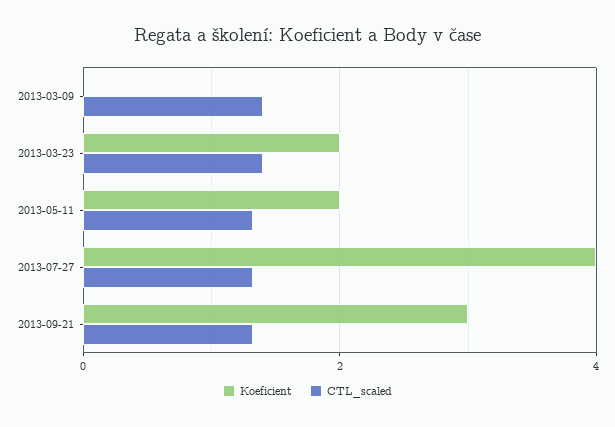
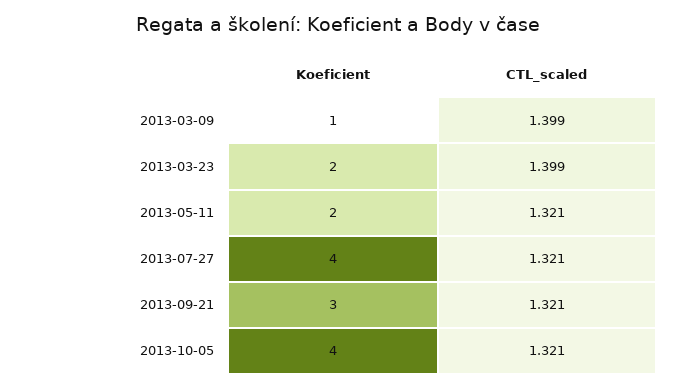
Koeficient, 2013-03-09: 0 -> 1
Koeficient, 2013-10-05: none -> 4
CTL_scaled, 2013-10-05: none -> 1.321

